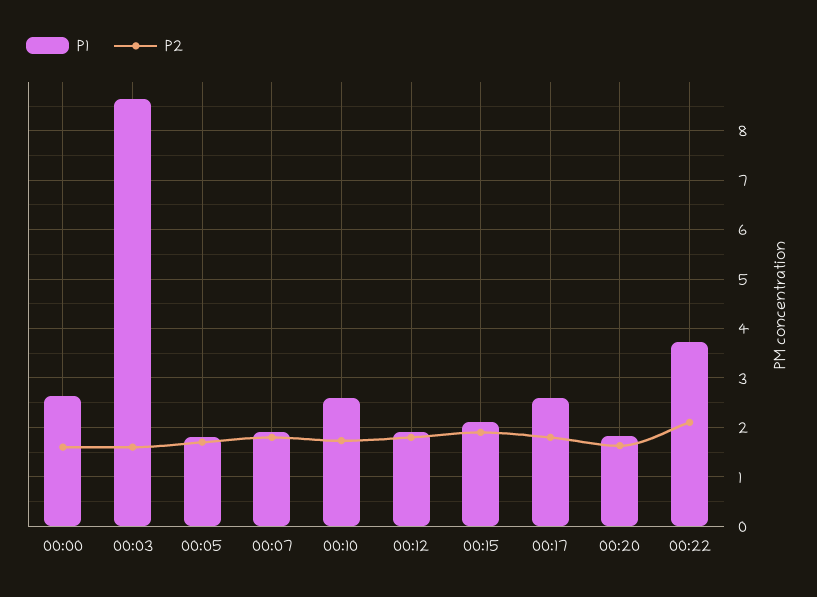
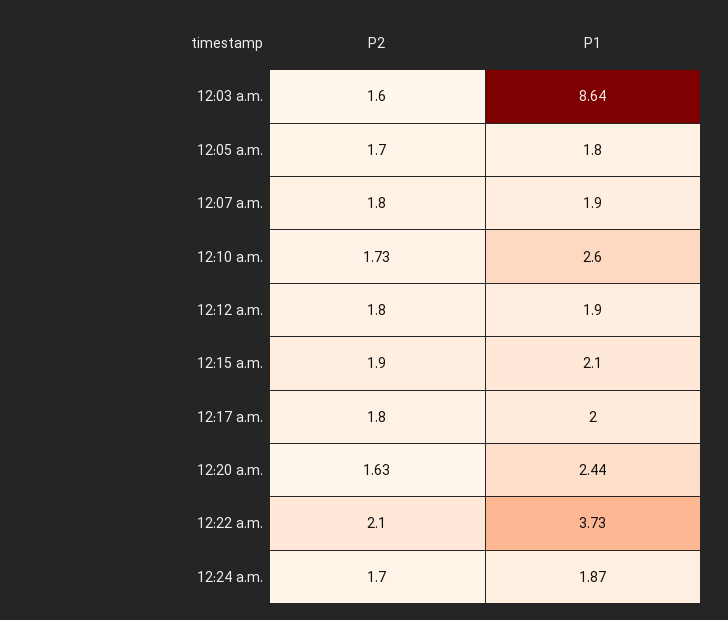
P1, 00:00: 2.6 -> none
P2, 00:00: 1.6 -> none
P1, 00:17: 2.6 -> 2
P1, 00:20: 1.8 -> 2.44
P2, 12:24 a.m.: none -> 1.7
P1, 12:24 a.m.: none -> 1.87

